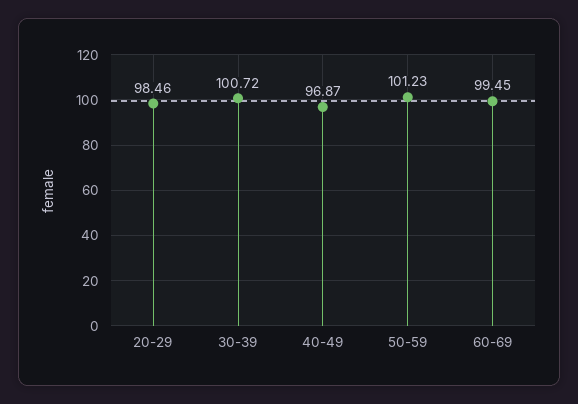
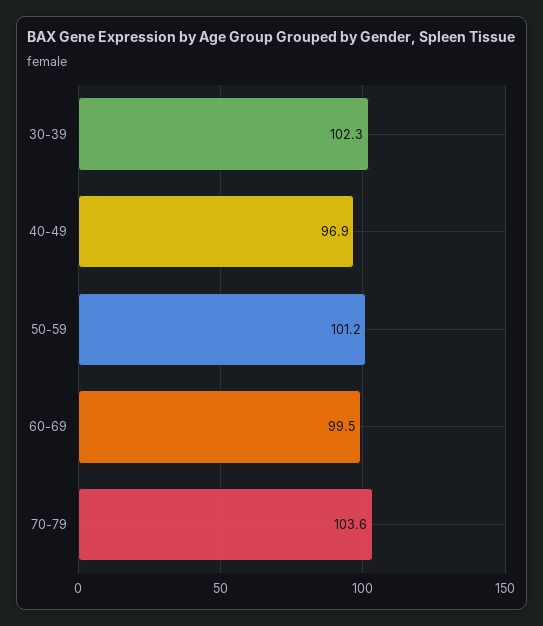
20-29: 98.46 -> none
30-39: 100.72 -> 102.3
70-79: none -> 103.6

